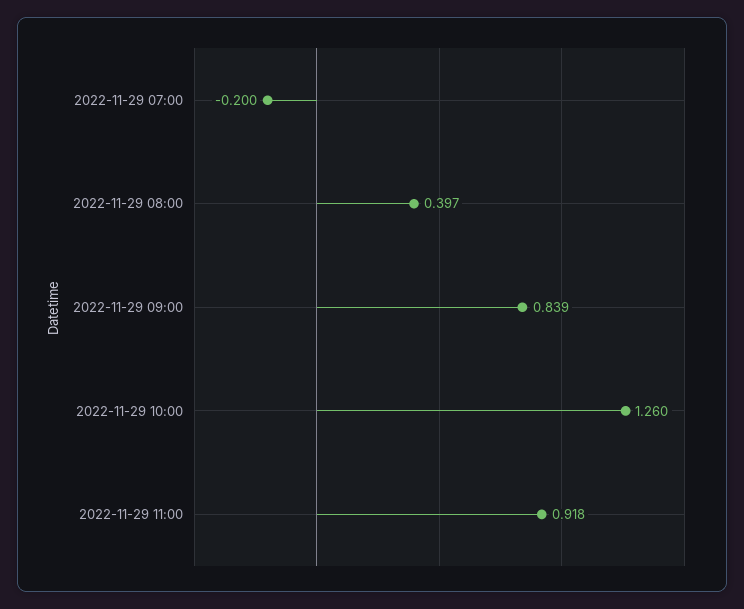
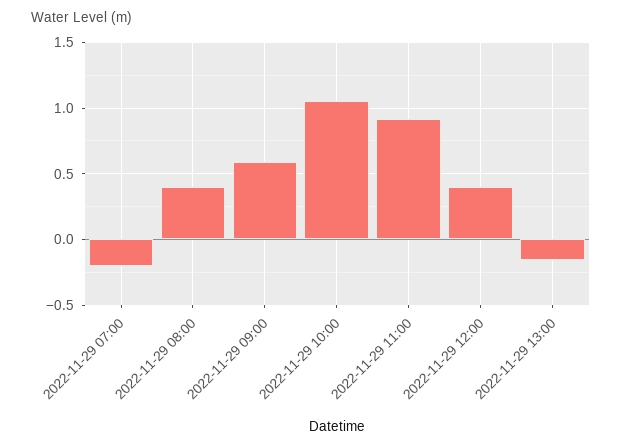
2022-11-29 09:00: 0.839 -> 0.6
2022-11-29 10:00: 1.26 -> 1.05
2022-11-29 12:00: none -> 0.4
2022-11-29 13:00: none -> -0.15

